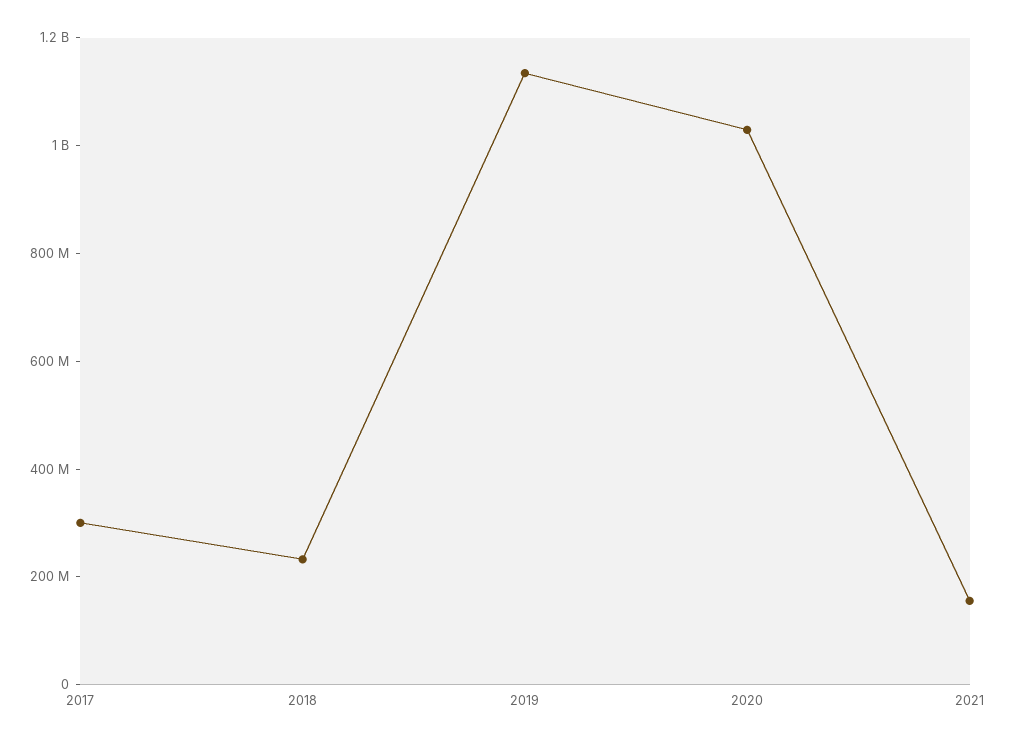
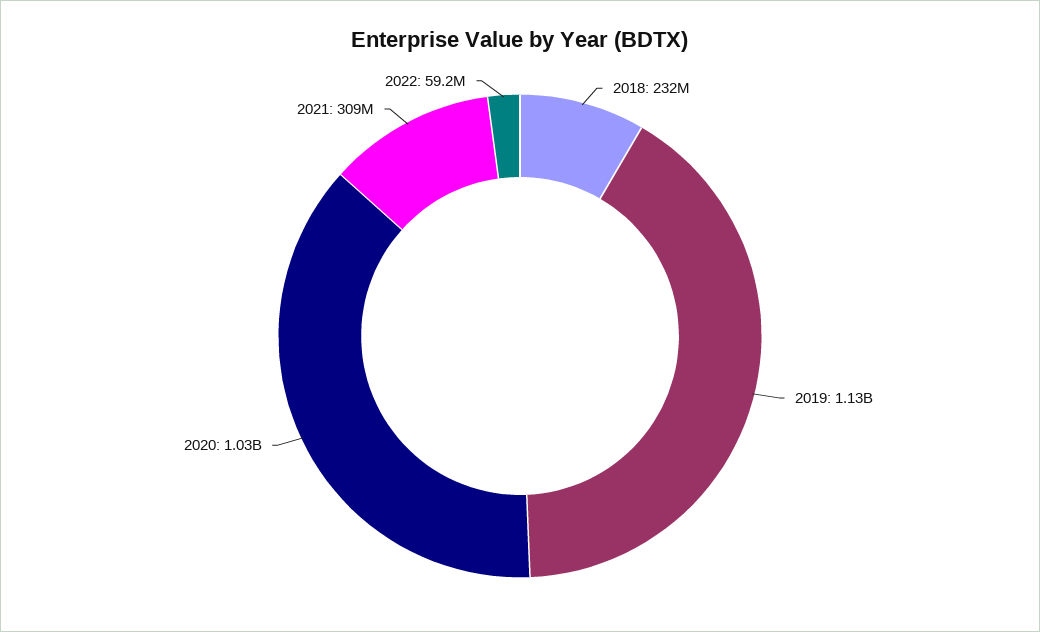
2017: 300000000 -> none
2021: 150000000 -> 309000000
2022: none -> 59200000

